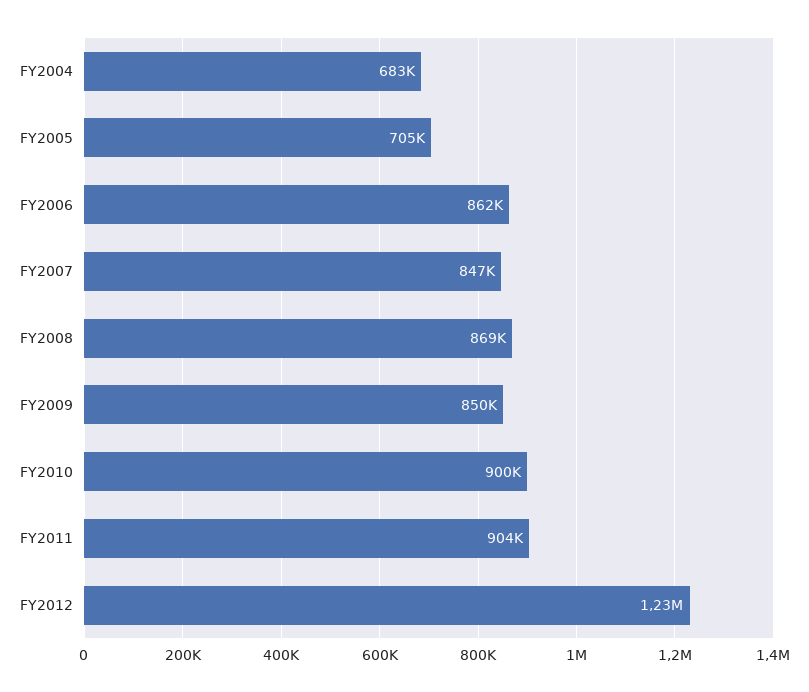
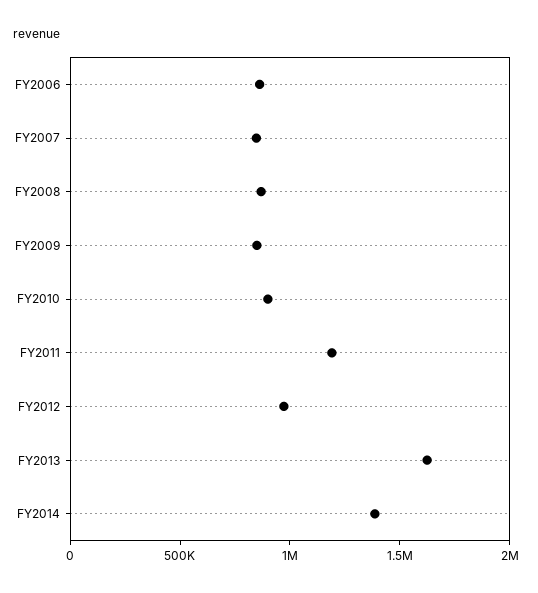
FY2004: 683000 -> none
FY2005: 705000 -> none
FY2011: 904000 -> 1200000
FY2012: 1230000 -> 1000000
FY2013: none -> 1600000
FY2014: none -> 1400000

